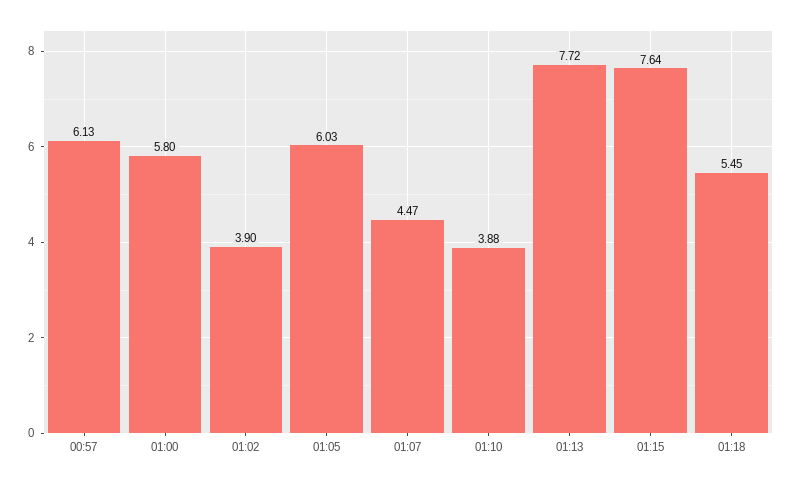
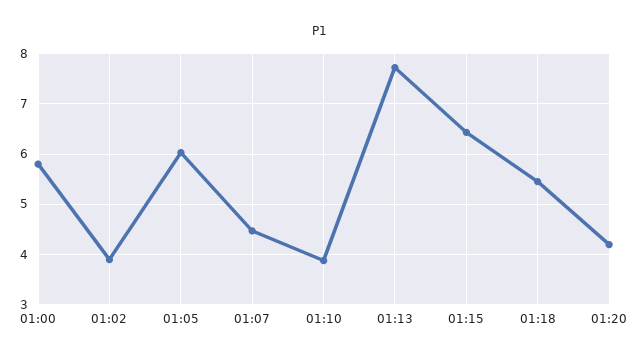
00:57: 6.13 -> none
01:15: 7.64 -> 6.4
01:20: none -> 4.2

